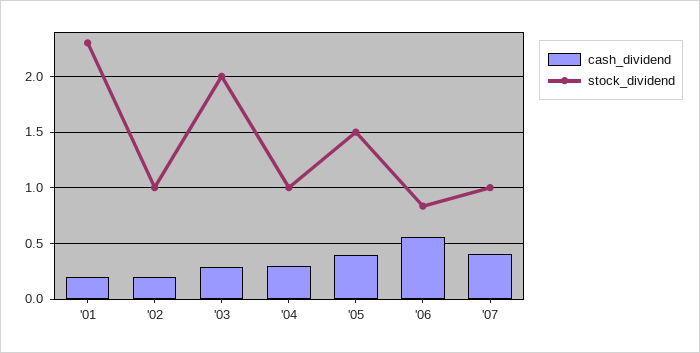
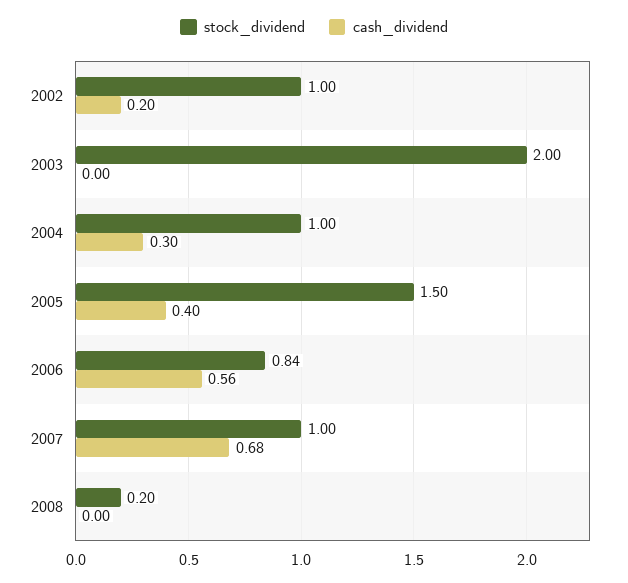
cash_dividend, '01: 0.2 -> none
stock_dividend, '01: 2.3 -> none
cash_dividend, '03: 0.3 -> 0
cash_dividend, '07: 0.4 -> 0.68
stock_dividend, 2008: none -> 0.2
cash_dividend, 2008: none -> 0

